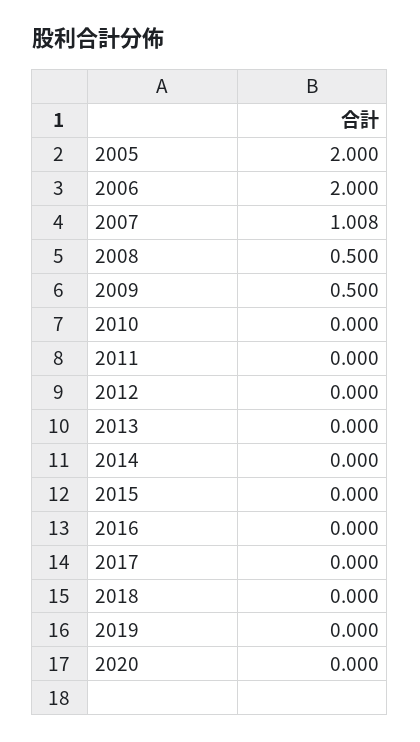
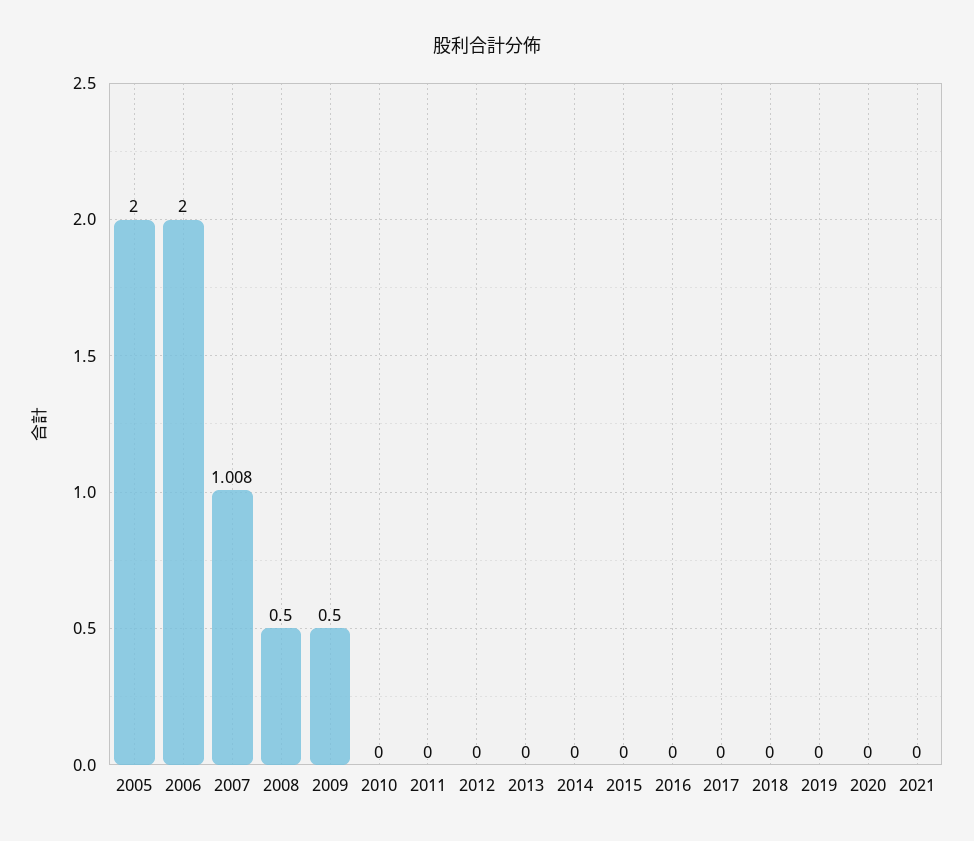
2021: none -> 0

